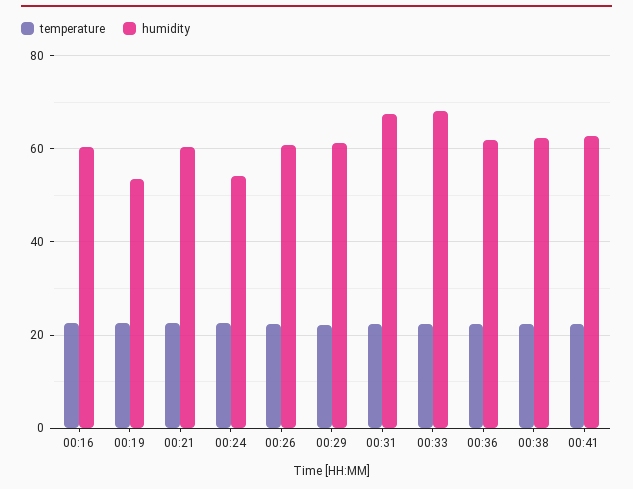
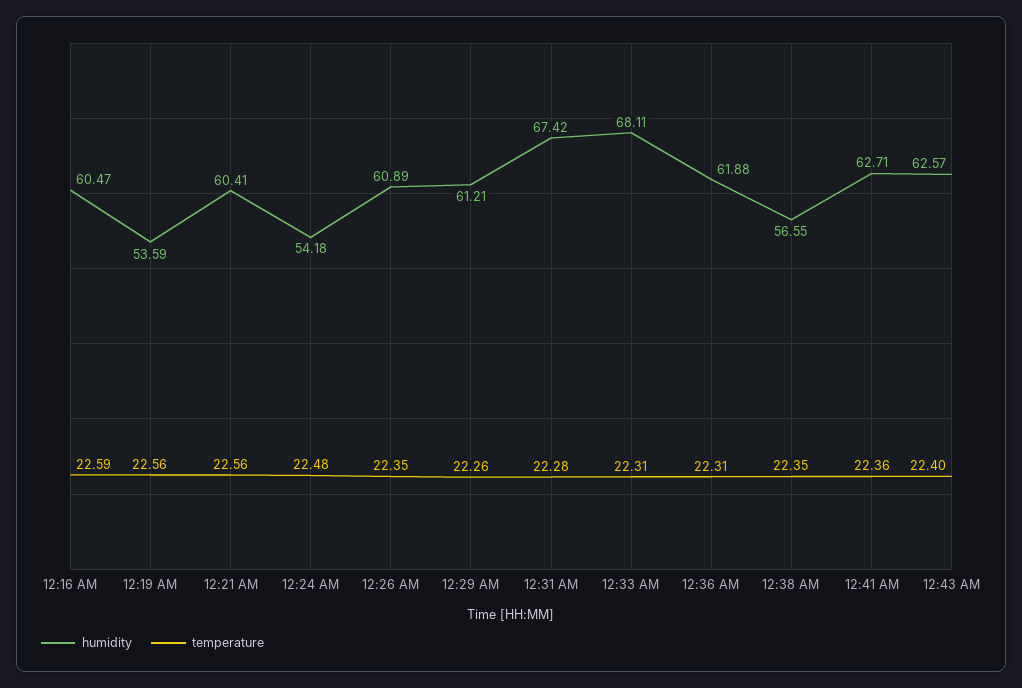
humidity, 00:38: 62 -> 56.55
humidity, 12:43 AM: none -> 62.57
temperature, 12:43 AM: none -> 22.4

